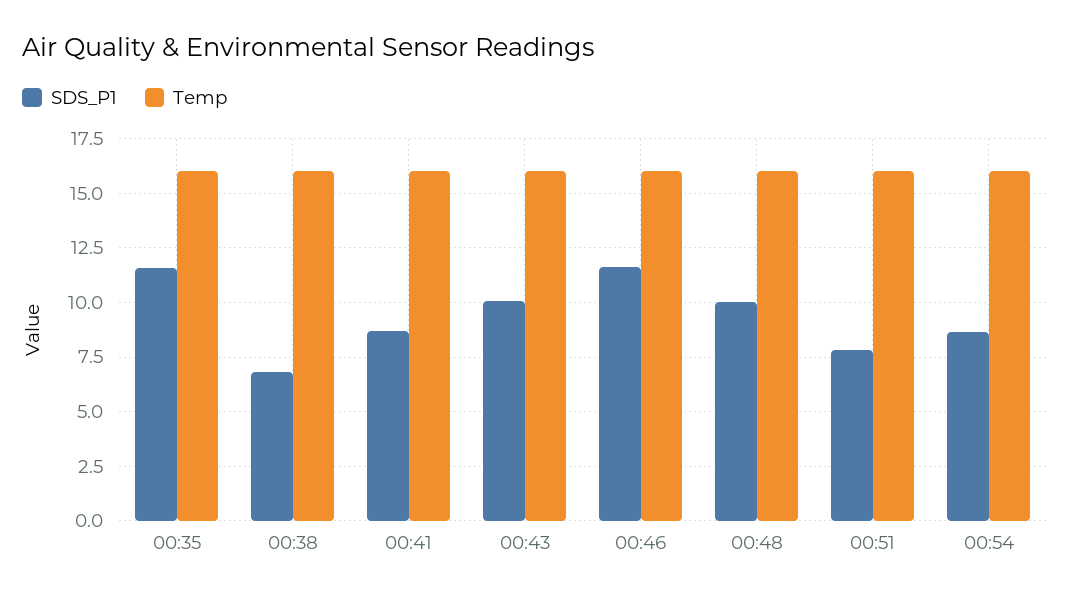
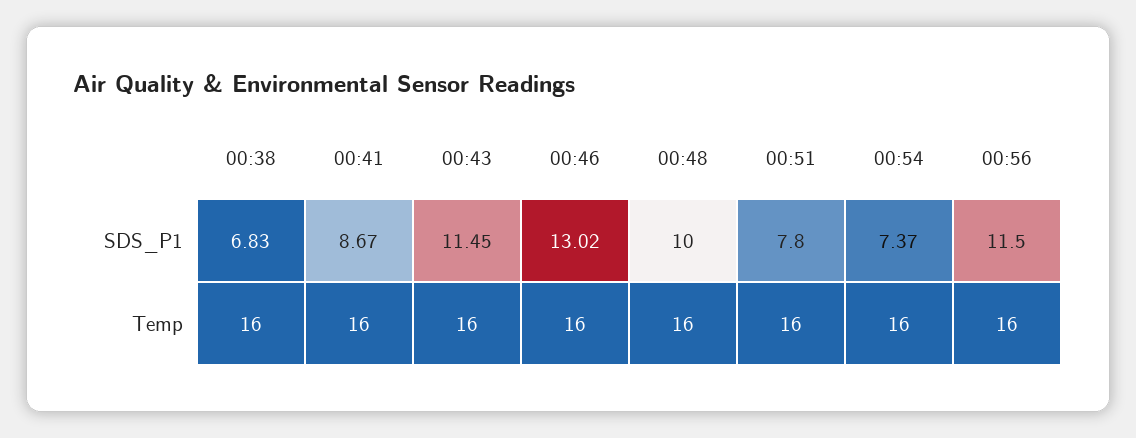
SDS_P1, 00:35: 11.5 -> none
Temp, 00:35: 16 -> none
SDS_P1, 00:43: 10 -> 11.45
SDS_P1, 00:46: 11.5 -> 13.02
SDS_P1, 00:54: 8.5 -> 7.37
SDS_P1, 00:56: none -> 11.5
Temp, 00:56: none -> 16

